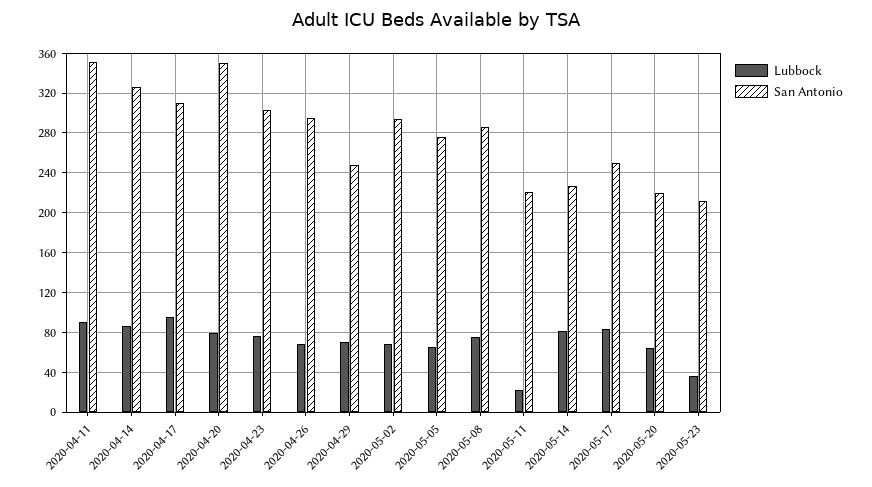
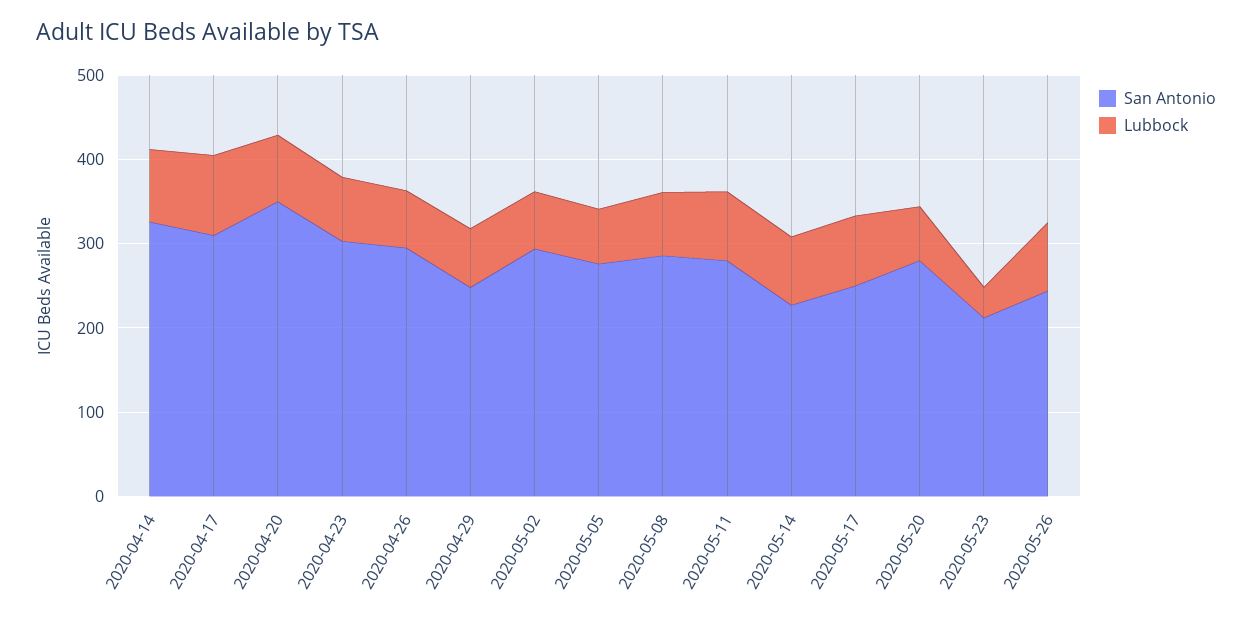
Lubbock, 2020-04-11: 90 -> none
San Antonio, 2020-04-11: 350 -> none
Lubbock, 2020-05-11: 20 -> 80
San Antonio, 2020-05-11: 220 -> 280
San Antonio, 2020-05-20: 220 -> 280
San Antonio, 2020-05-26: none -> 240
Lubbock, 2020-05-26: none -> 80

